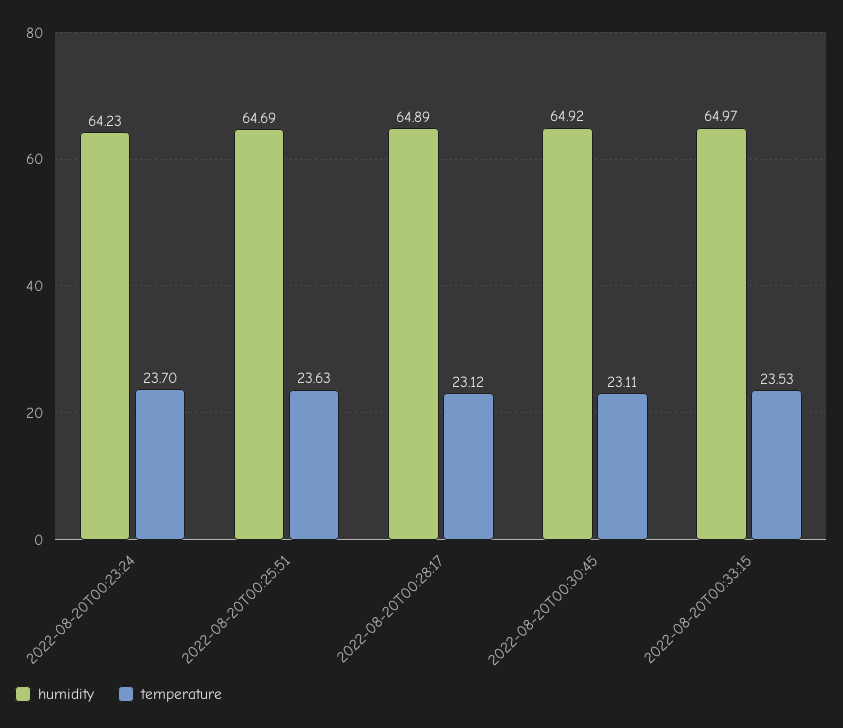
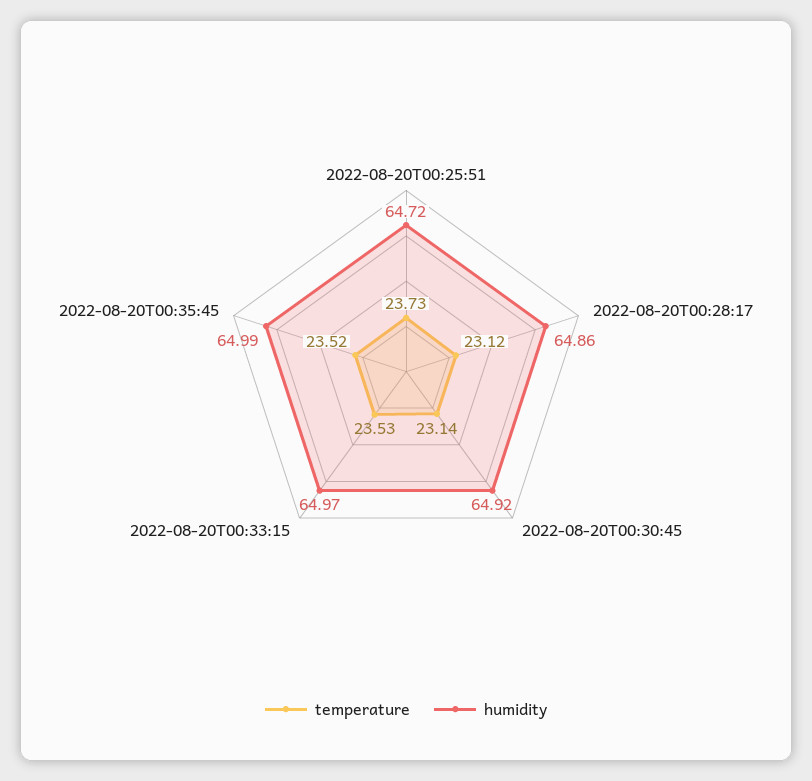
humidity, 2022-08-20T00:23:24: 64.23 -> none
temperature, 2022-08-20T00:23:24: 23.7 -> none
humidity, 2022-08-20T00:25:51: 64.69 -> 64.72
temperature, 2022-08-20T00:25:51: 23.63 -> 23.73
humidity, 2022-08-20T00:28:17: 64.89 -> 64.86
temperature, 2022-08-20T00:30:45: 23.11 -> 23.14
temperature, 2022-08-20T00:35:45: none -> 23.52
humidity, 2022-08-20T00:35:45: none -> 64.99

